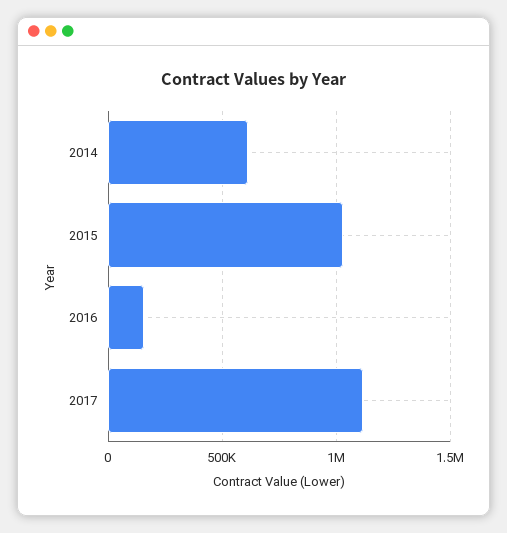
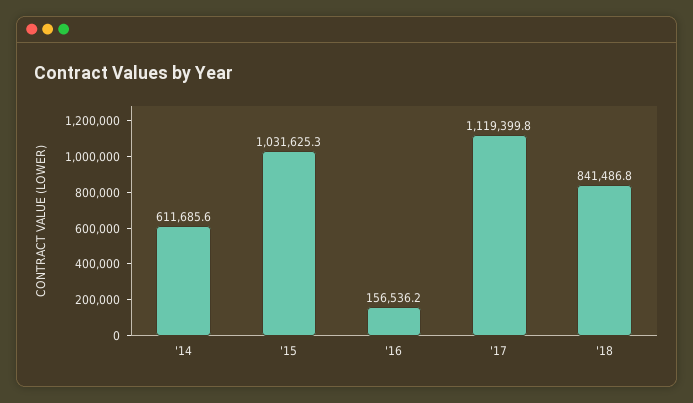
'18: none -> 841486.8

